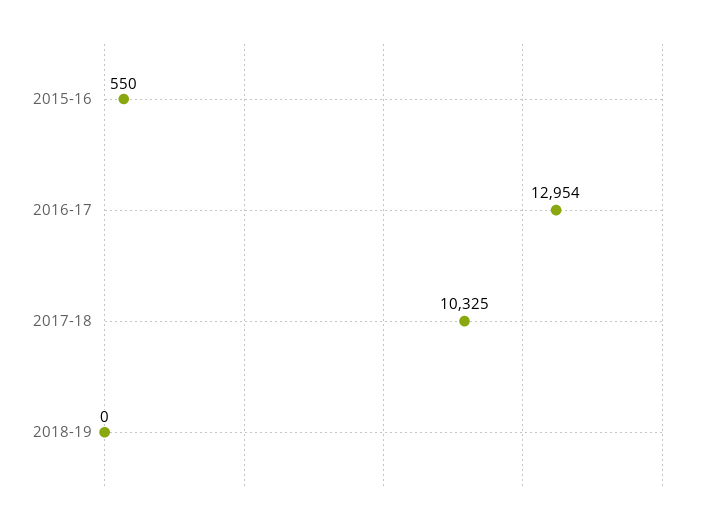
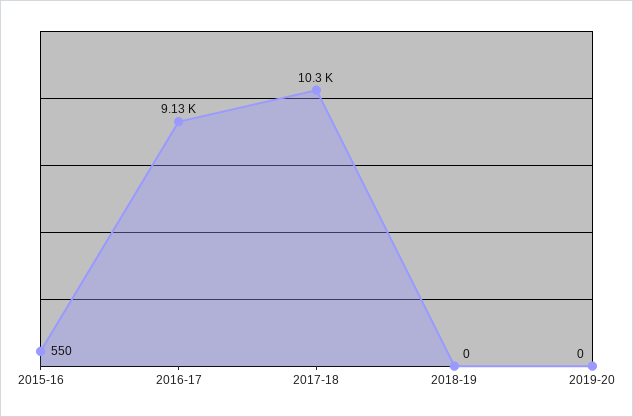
2016-17: 12954 -> 9130
2019-20: none -> 0

